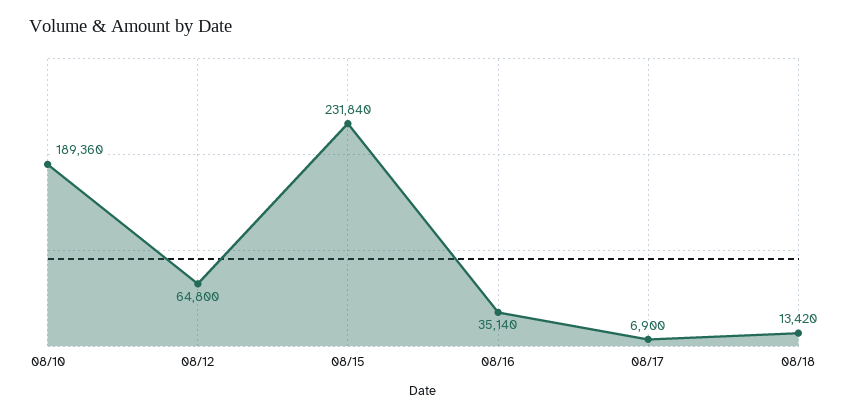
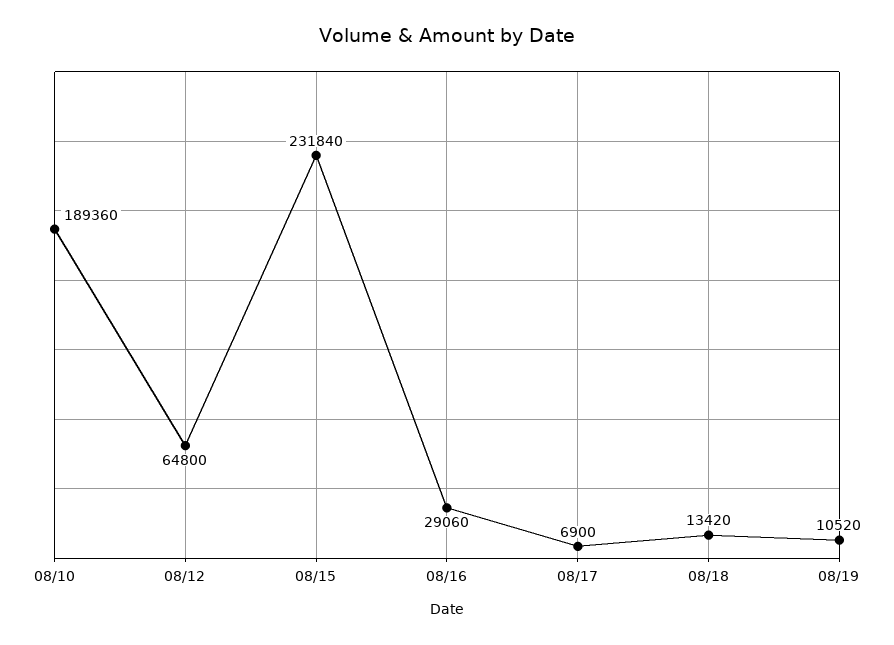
08/16: 35140 -> 29060
08/19: none -> 10520

